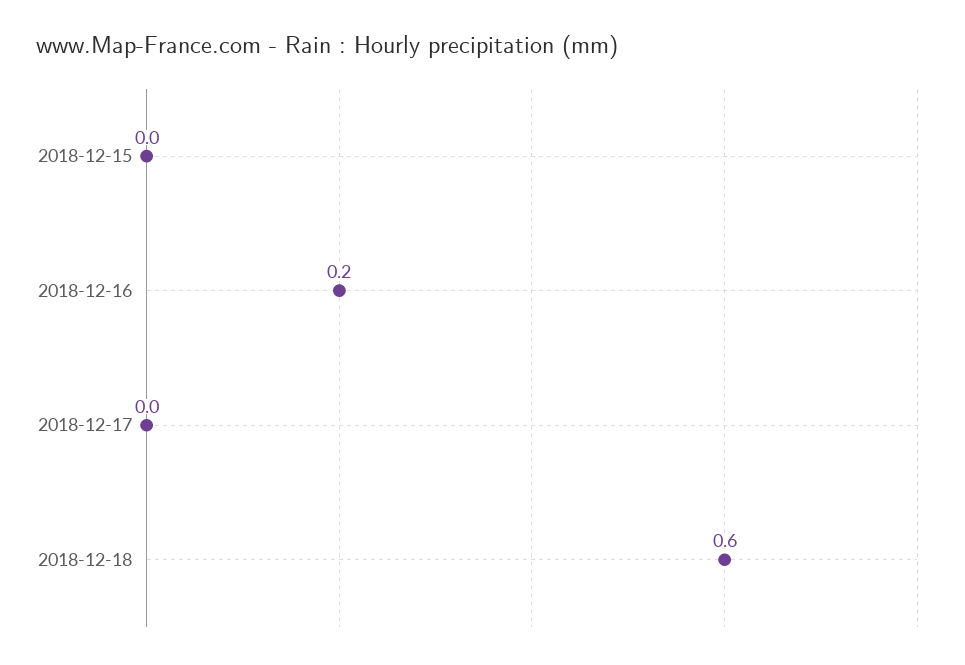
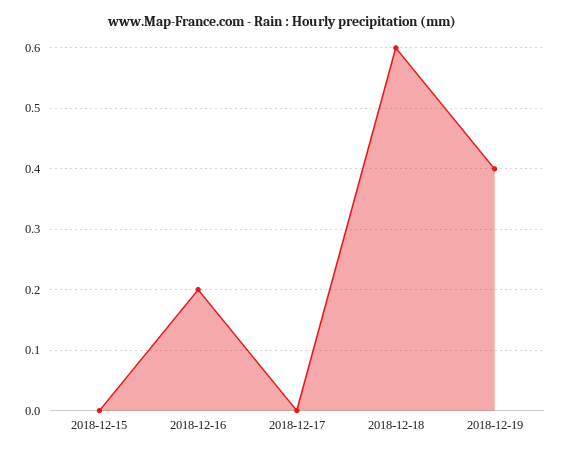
2018-12-19: none -> 0.4

